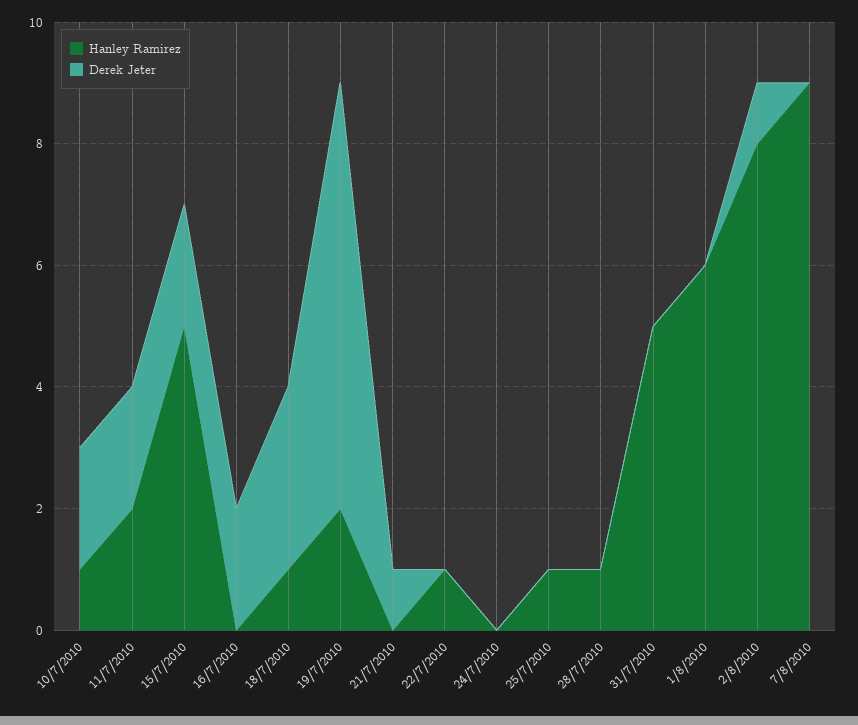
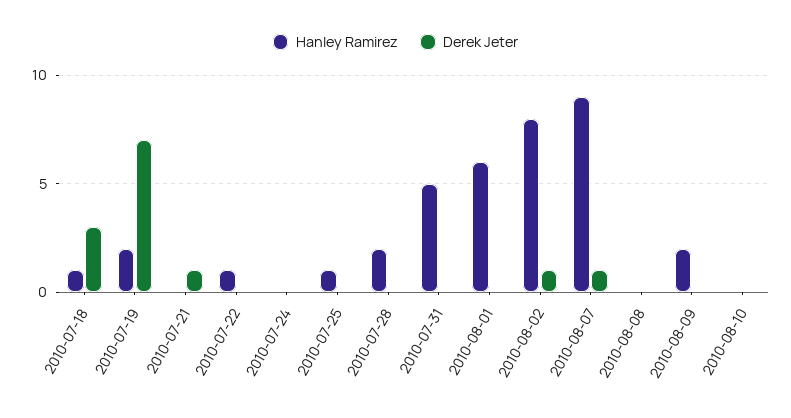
Hanley Ramirez, 10/7/2010: 1 -> none
Derek Jeter, 10/7/2010: 2 -> none
Hanley Ramirez, 11/7/2010: 2 -> none
Derek Jeter, 11/7/2010: 2 -> none
Hanley Ramirez, 15/7/2010: 5 -> none
Derek Jeter, 15/7/2010: 2 -> none
Hanley Ramirez, 16/7/2010: 0 -> none
Derek Jeter, 16/7/2010: 2 -> none
Hanley Ramirez, 28/7/2010: 1 -> 2
Derek Jeter, 7/8/2010: 0 -> 1
Hanley Ramirez, 2010-08-08: none -> 0
Derek Jeter, 2010-08-08: none -> 0
Hanley Ramirez, 2010-08-09: none -> 2
Derek Jeter, 2010-08-09: none -> 0
Hanley Ramirez, 2010-08-10: none -> 0
Derek Jeter, 2010-08-10: none -> 0

